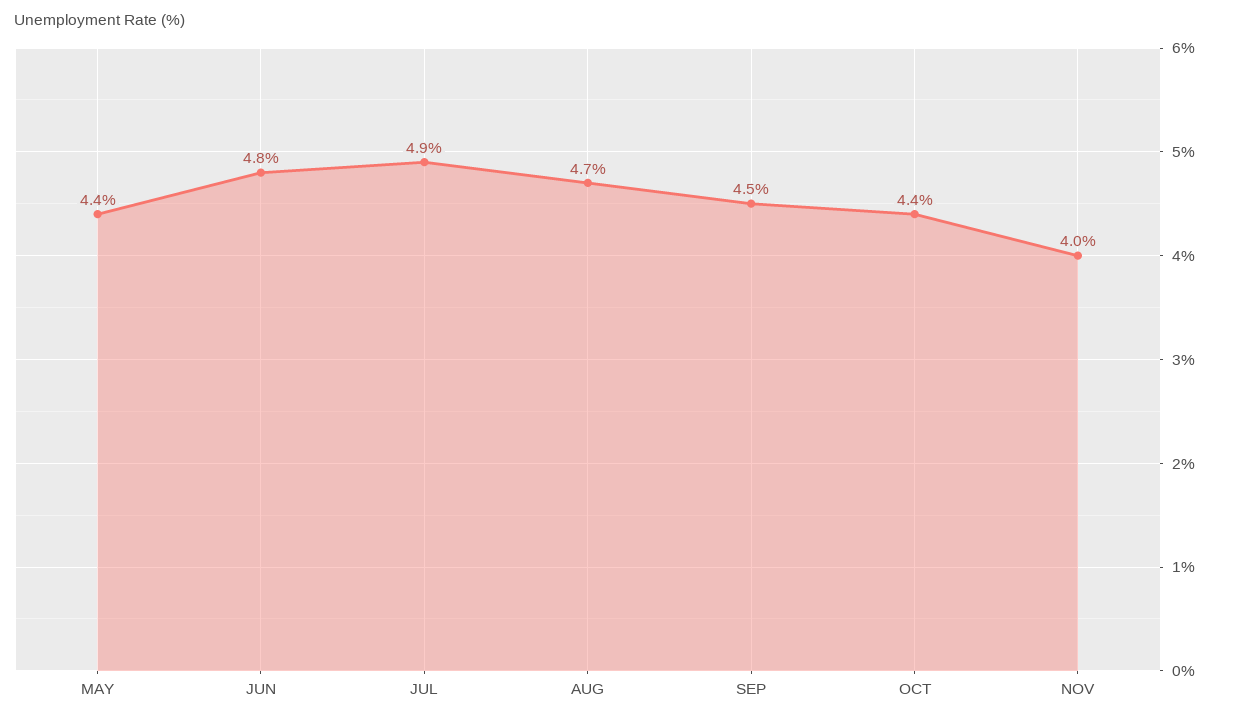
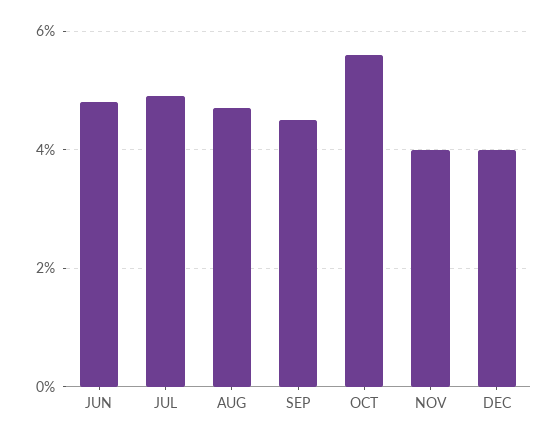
MAY: 4.4 -> none
OCT: 4.4 -> 5.5
DEC: none -> 4

